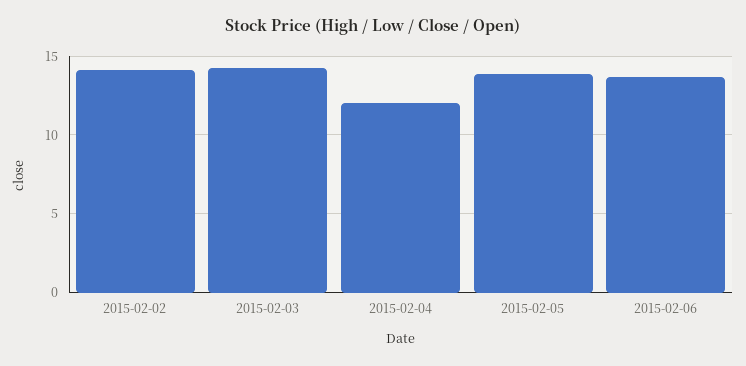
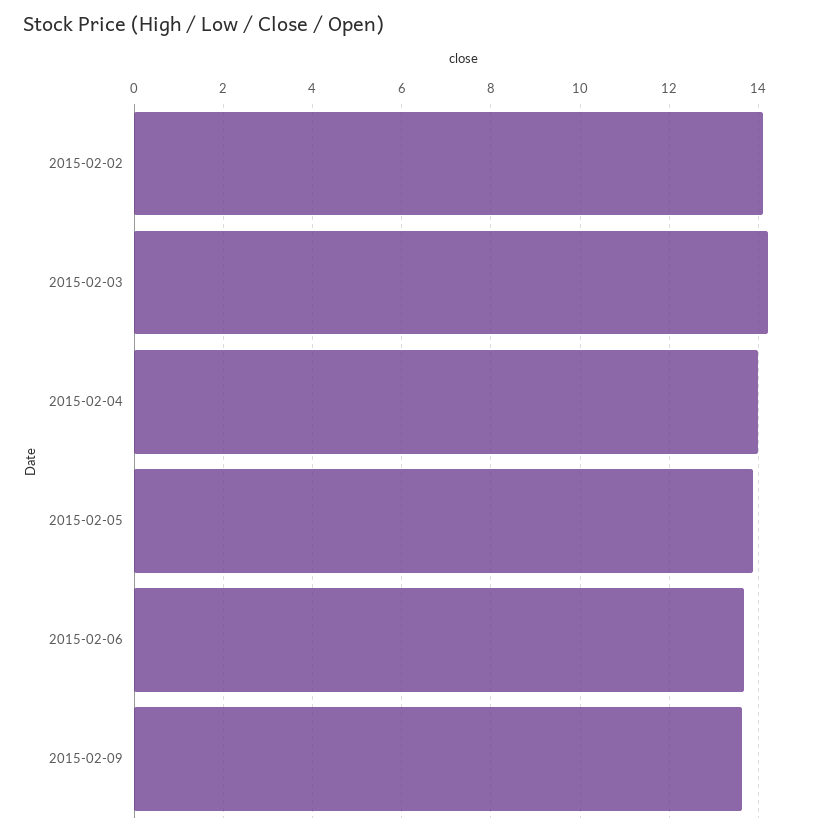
2015-02-04: 12 -> 14
2015-02-09: none -> 13.6

